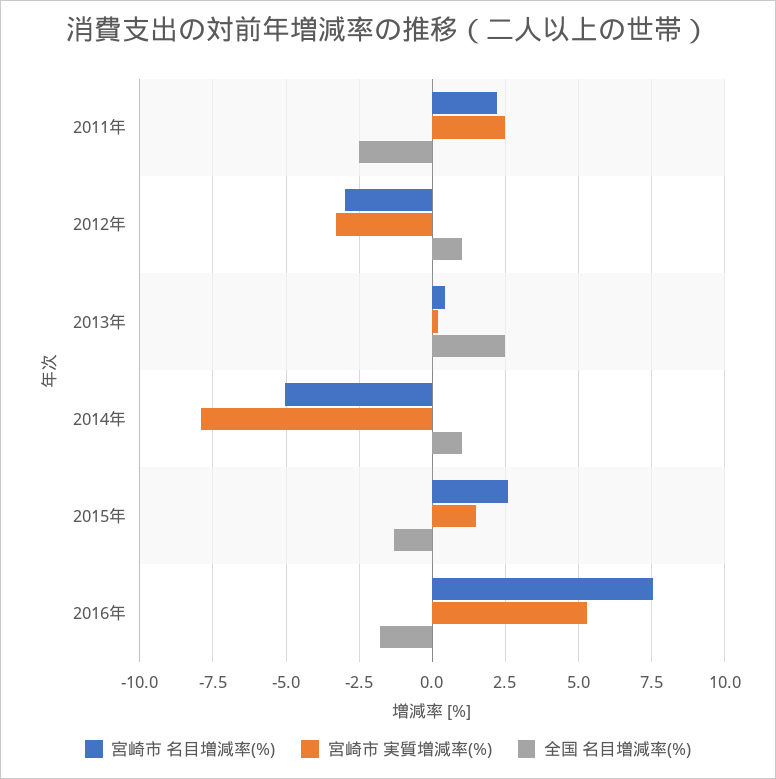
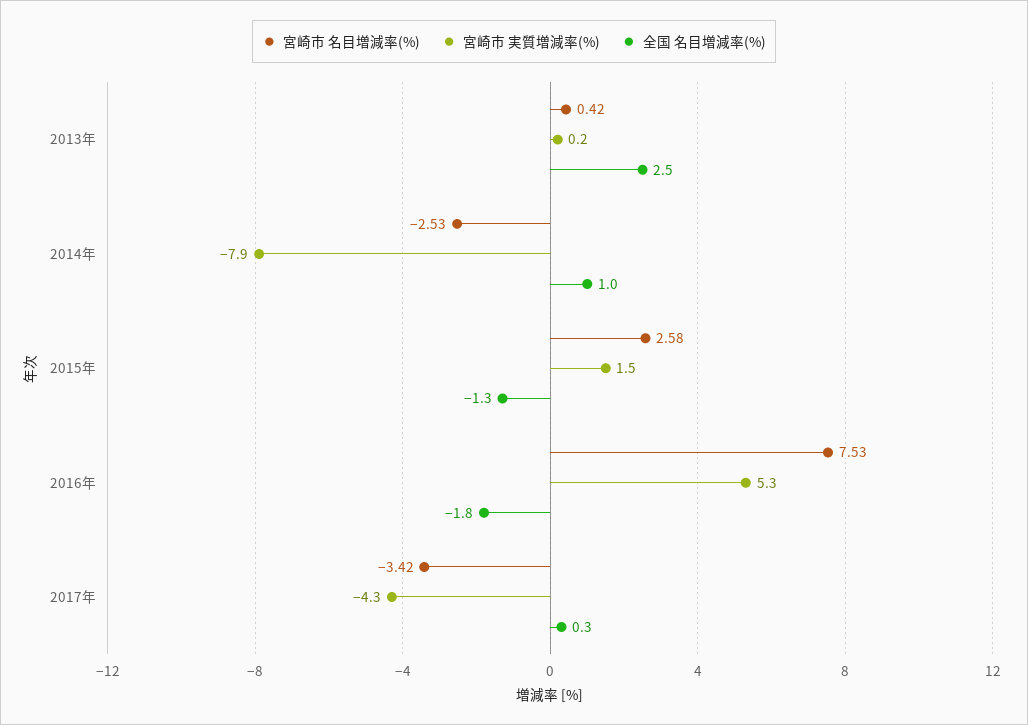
宮崎市 名目増減率(%), 2011年: 2.25 -> none
宮崎市 実質増減率(%), 2011年: 2.5 -> none
全国 名目増減率(%), 2011年: -2.5 -> none
宮崎市 名目増減率(%), 2012年: -3 -> none
宮崎市 実質増減率(%), 2012年: -3.25 -> none
全国 名目増減率(%), 2012年: 1 -> none
宮崎市 名目増減率(%), 2014年: -5 -> -2.53
宮崎市 名目増減率(%), 2017年: none -> -3.42
宮崎市 実質増減率(%), 2017年: none -> -4.3
全国 名目増減率(%), 2017年: none -> 0.3

